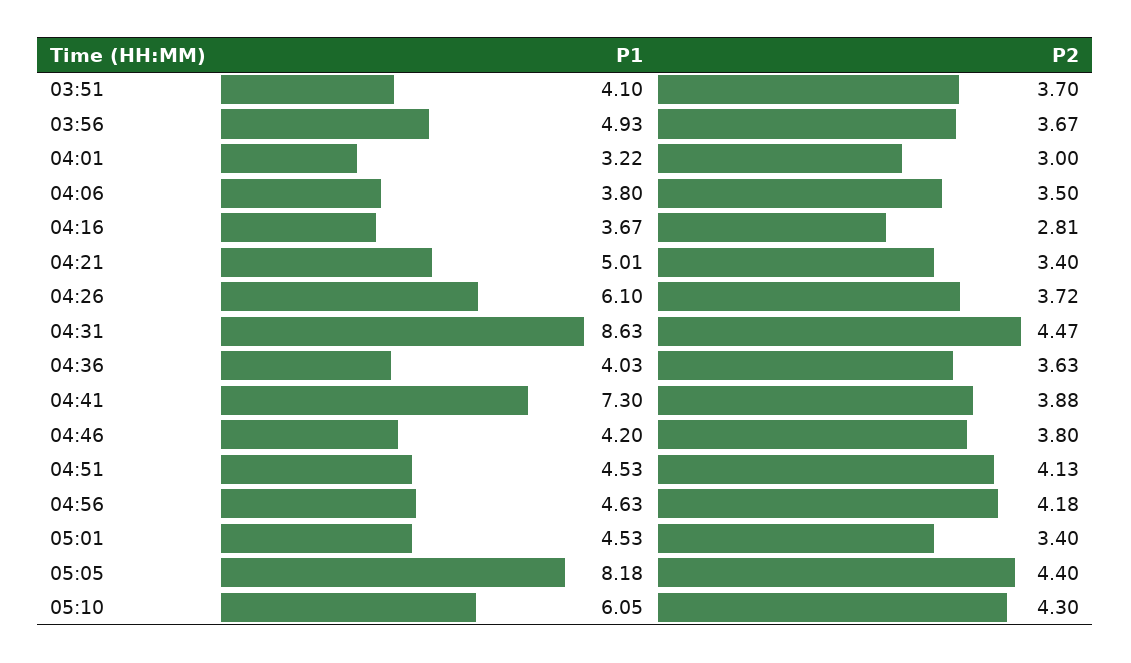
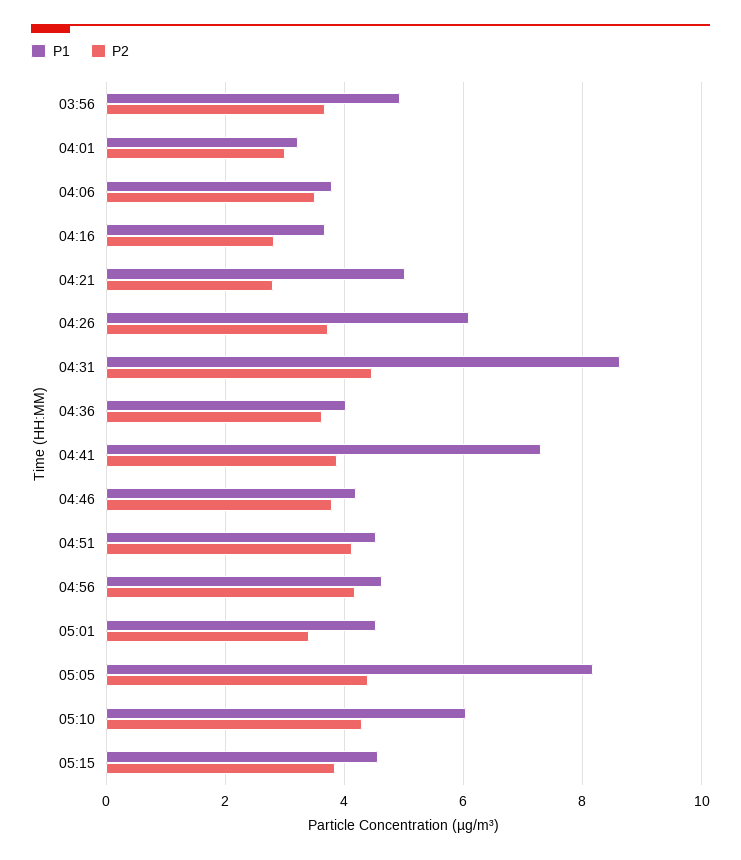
P1, 03:51: 4.1 -> none
P2, 03:51: 3.7 -> none
P2, 04:21: 3.4 -> 2.8
P1, 05:15: none -> 4.6
P2, 05:15: none -> 3.8

